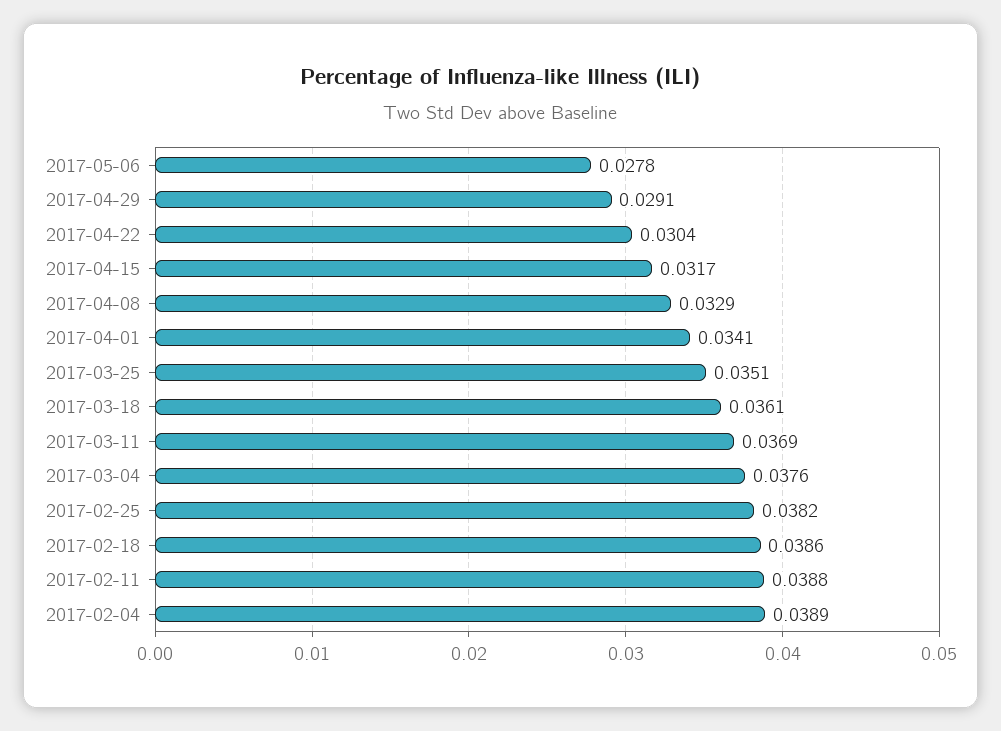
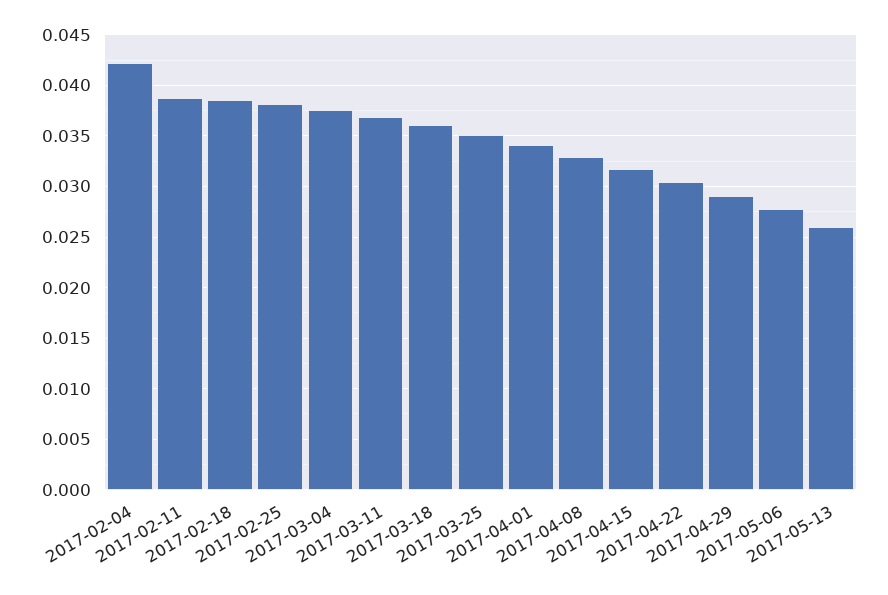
2017-02-04: 0.0389 -> 0.042
2017-05-13: none -> 0.026

